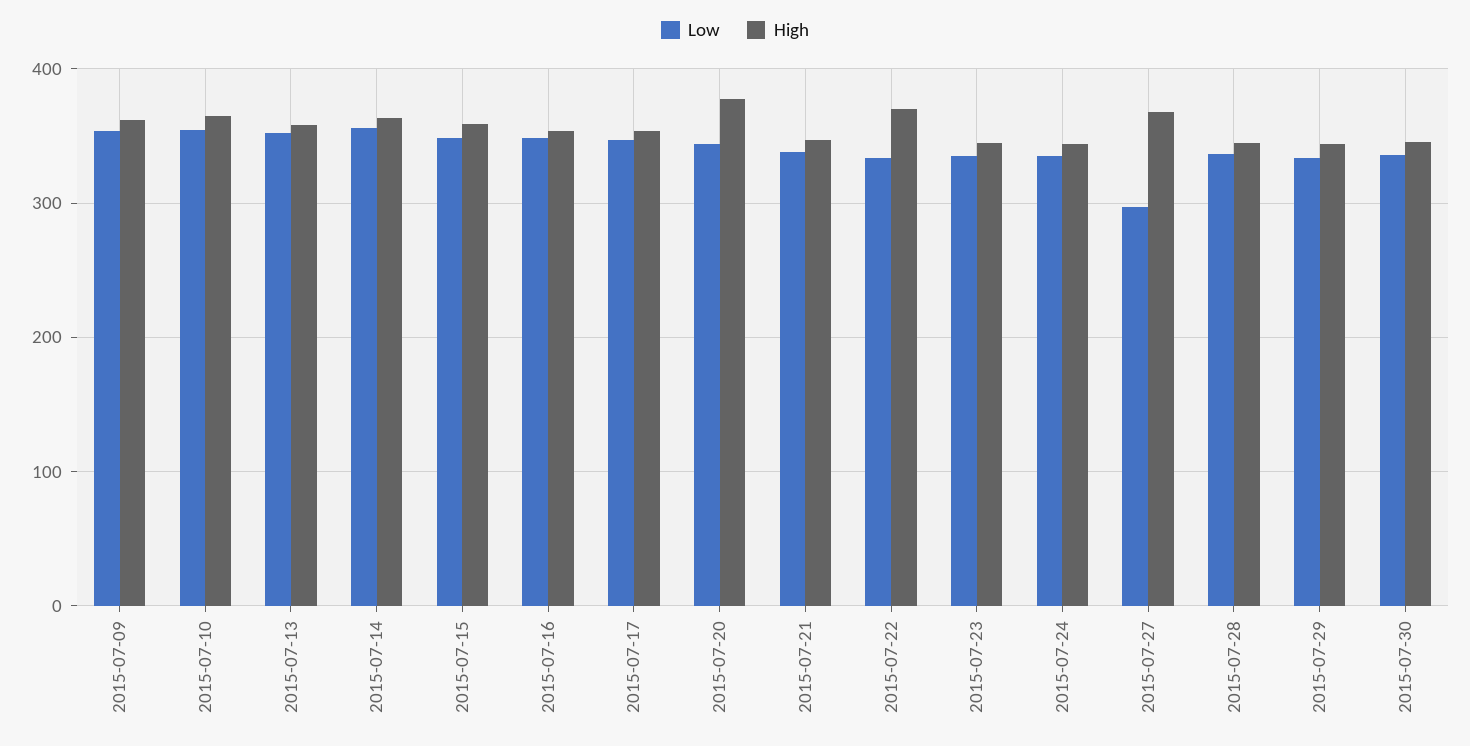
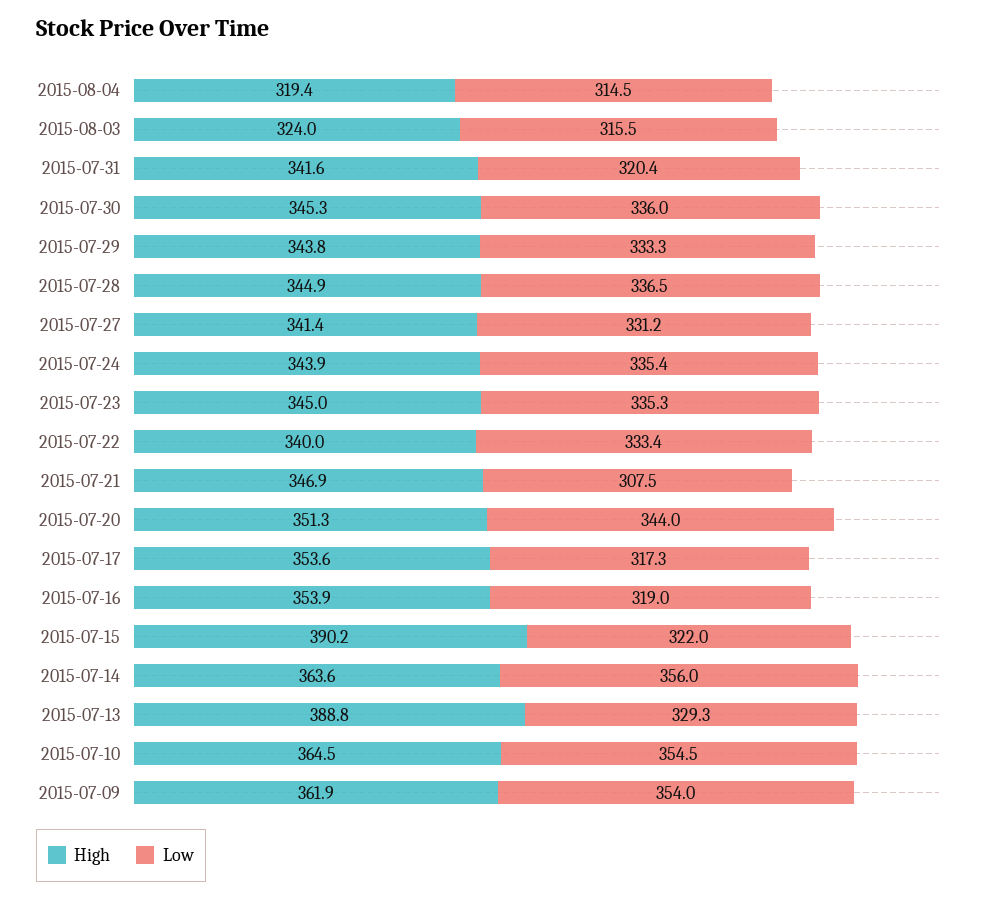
Low, 2015-07-13: 350 -> 329.3
High, 2015-07-13: 360 -> 388.8
Low, 2015-07-15: 350 -> 322
High, 2015-07-15: 360 -> 390.2
Low, 2015-07-16: 350 -> 319
Low, 2015-07-17: 350 -> 317.3
High, 2015-07-20: 380 -> 351.3
Low, 2015-07-21: 340 -> 307.5
High, 2015-07-22: 370 -> 340
Low, 2015-07-27: 300 -> 331.2
High, 2015-07-27: 370 -> 341.4
High, 2015-08-04: none -> 319.4
Low, 2015-08-04: none -> 314.5
High, 2015-08-03: none -> 324
Low, 2015-08-03: none -> 315.5
High, 2015-07-31: none -> 341.6
Low, 2015-07-31: none -> 320.4

